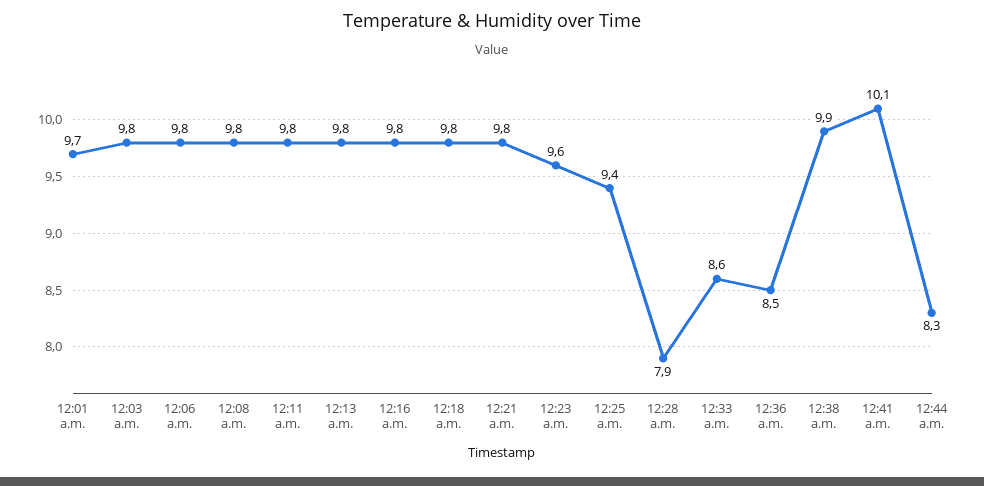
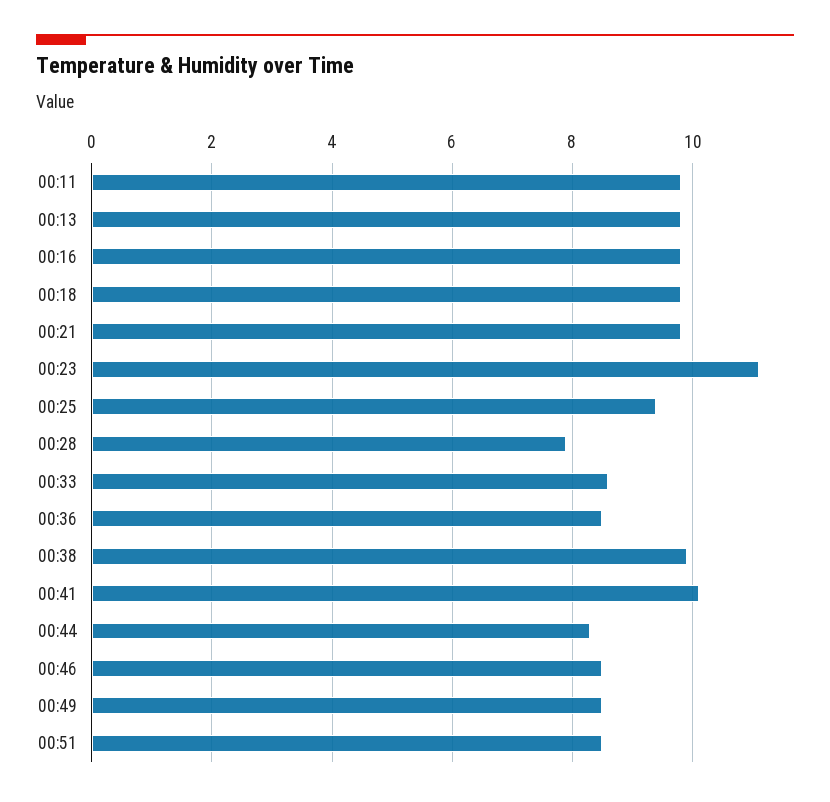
12:01 a.m.: 9.7 -> none
12:03 a.m.: 9.8 -> none
12:06 a.m.: 9.8 -> none
12:08 a.m.: 9.8 -> none
12:23 a.m.: 9.6 -> 11
00:46: none -> 8.5
00:49: none -> 8.5
00:51: none -> 8.5

